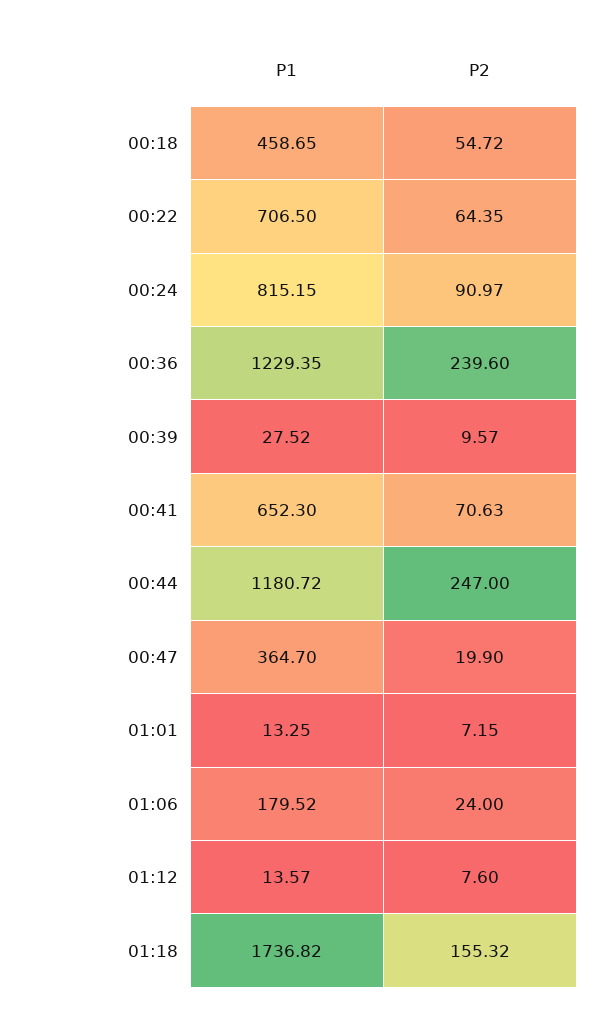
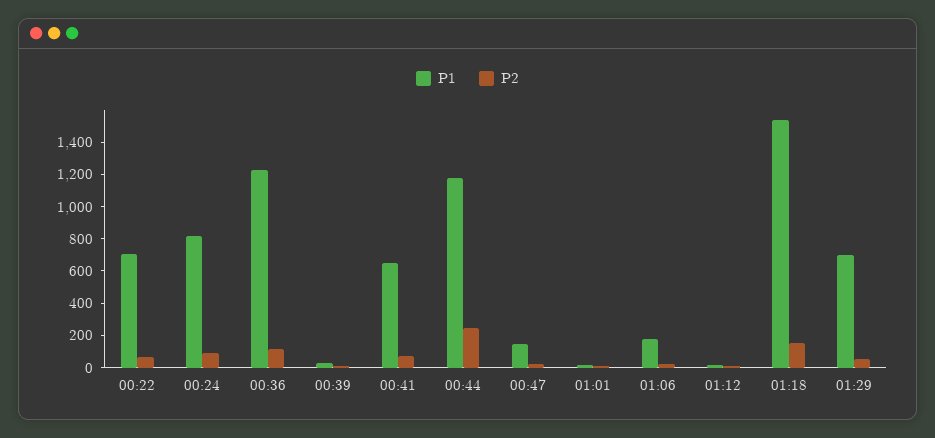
P1, 00:18: 458.65 -> none
P2, 00:18: 54.72 -> none
P2, 00:36: 239.6 -> 100
P1, 00:47: 364.7 -> 150
P1, 01:18: 1736.82 -> 1550
P1, 01:29: none -> 700
P2, 01:29: none -> 50

